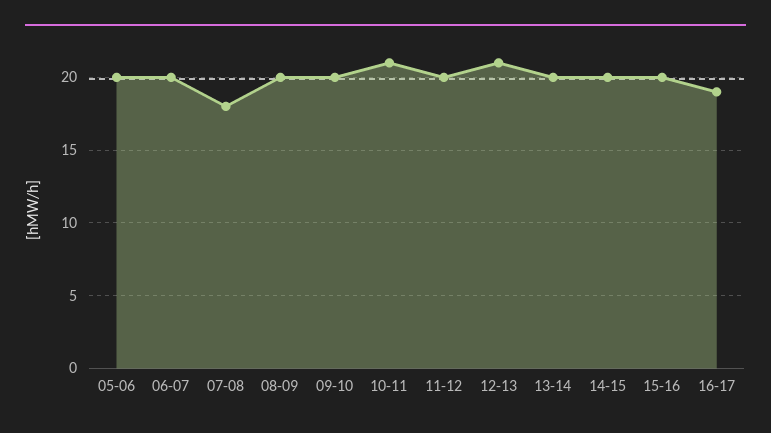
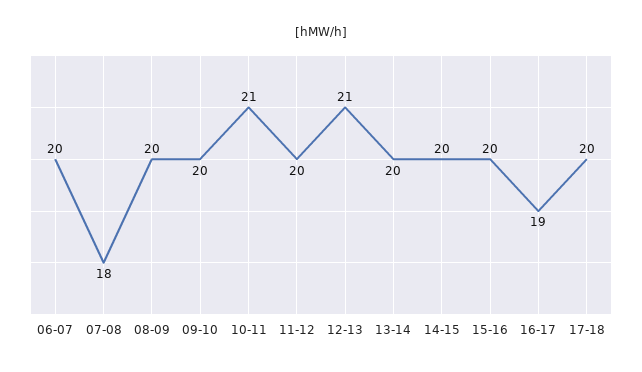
05-06: 20 -> none
17-18: none -> 20

